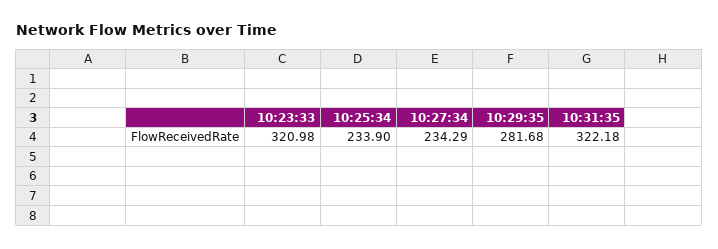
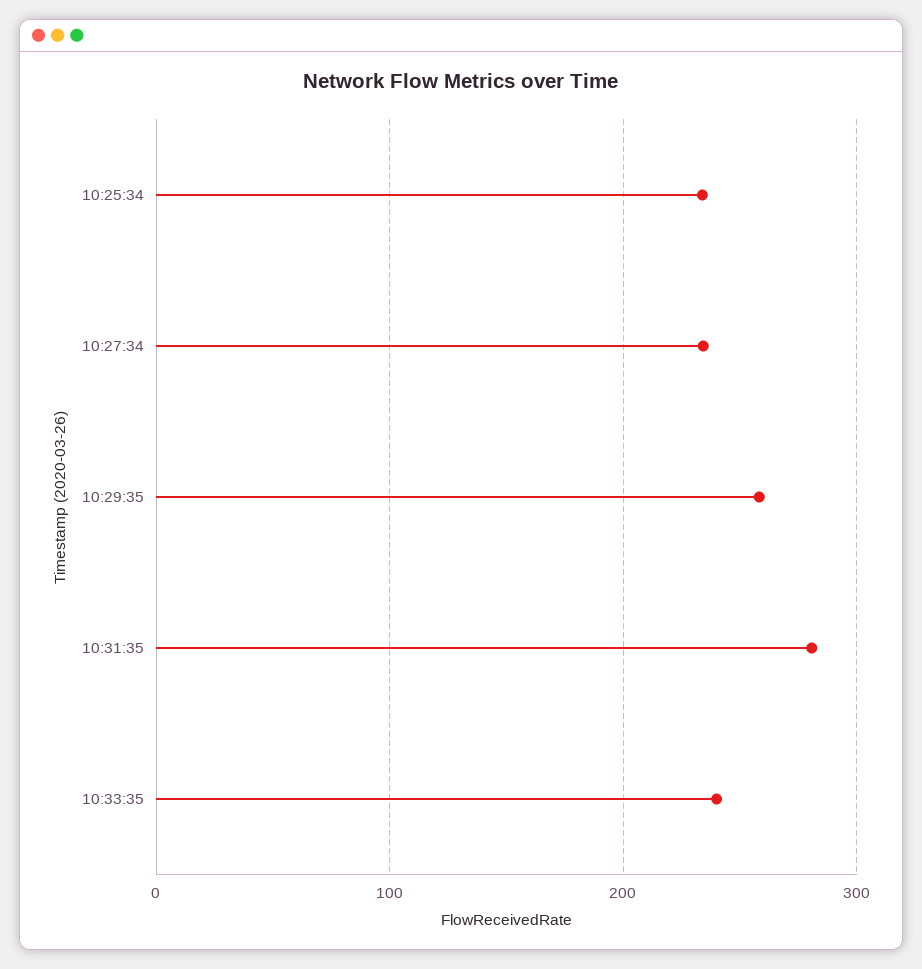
10:23:33: 320.98 -> none
10:29:35: 281.68 -> 260
10:31:35: 322.18 -> 280
10:33:35: none -> 240

